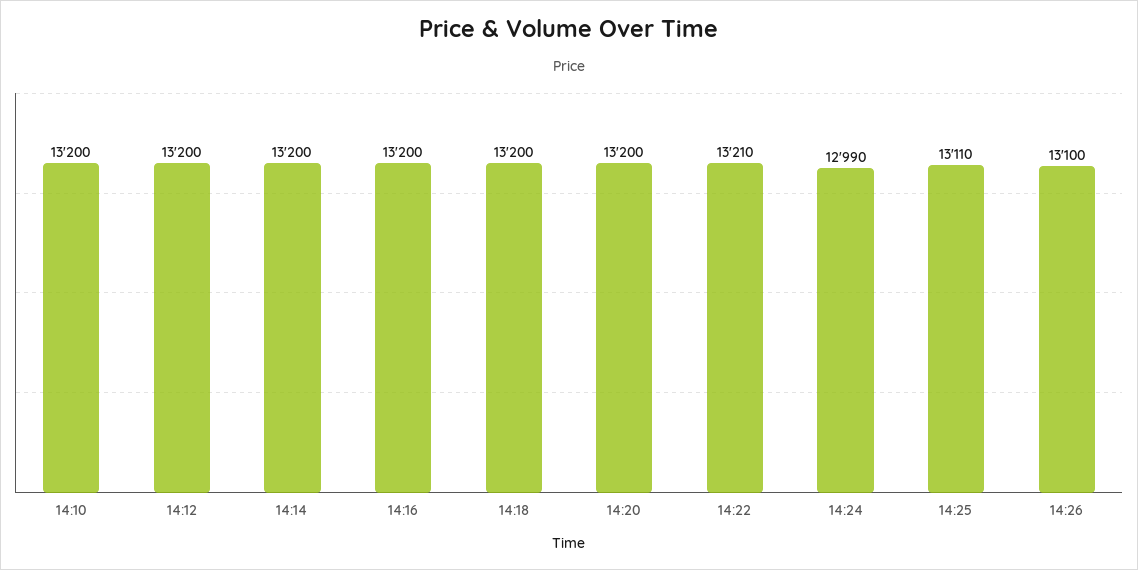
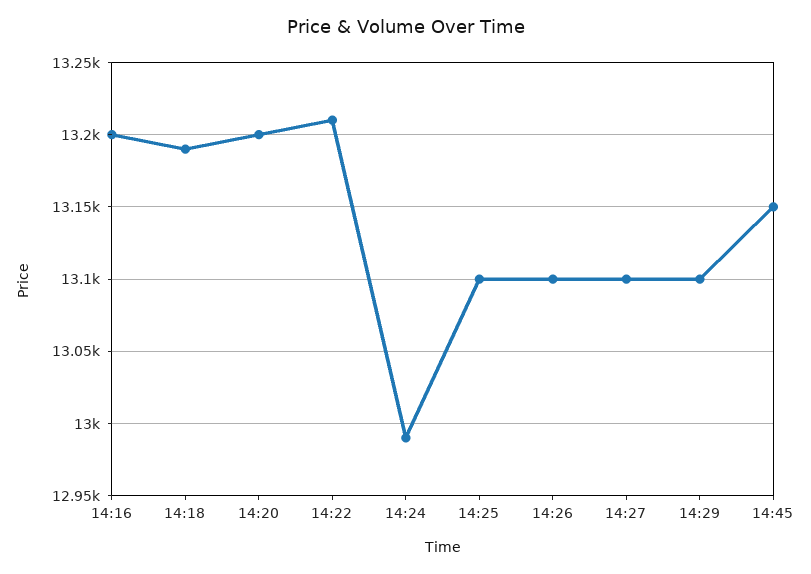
14:10: 13200 -> none
14:12: 13200 -> none
14:14: 13200 -> none
14:18: 13200 -> 13190
14:25: 13110 -> 13100
14:27: none -> 13100
14:29: none -> 13100
14:45: none -> 13150

